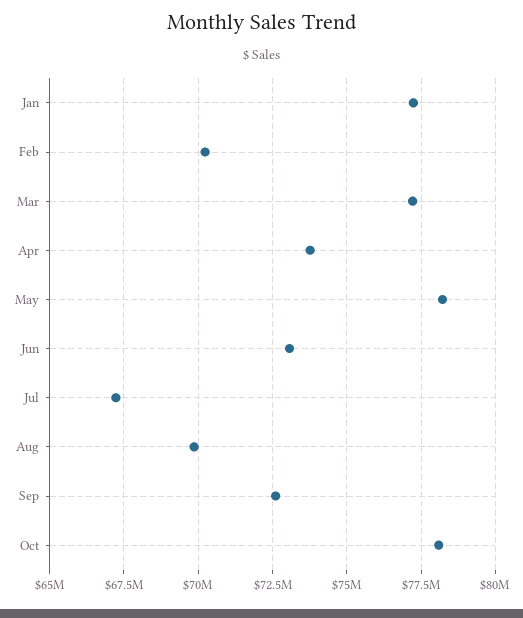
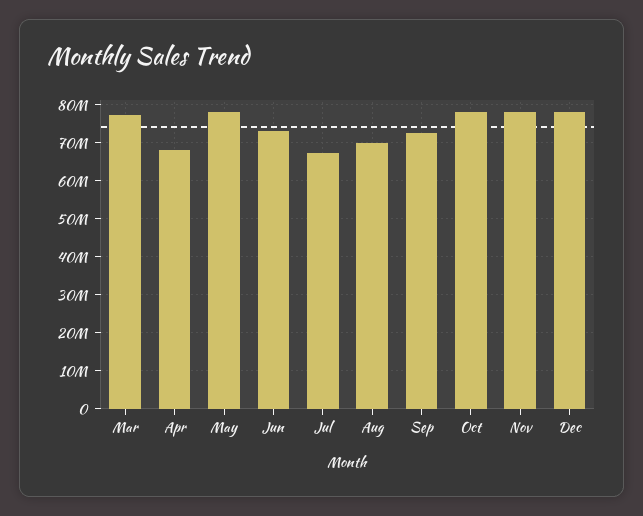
Jan: 77250000 -> none
Feb: 70250000 -> none
Apr: 73750000 -> 68000000
Nov: none -> 78000000
Dec: none -> 78000000

